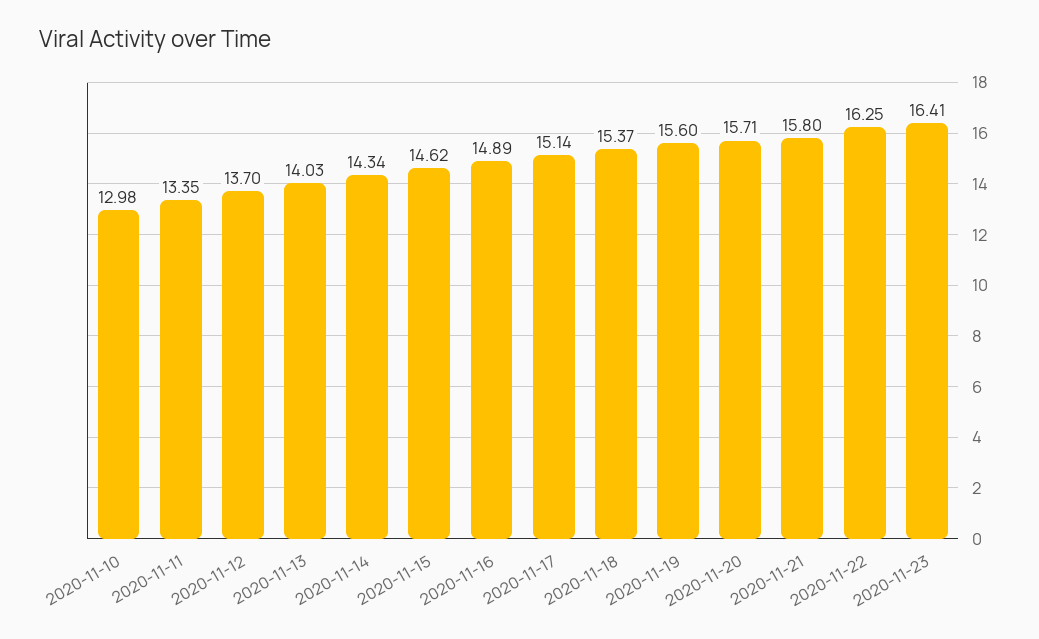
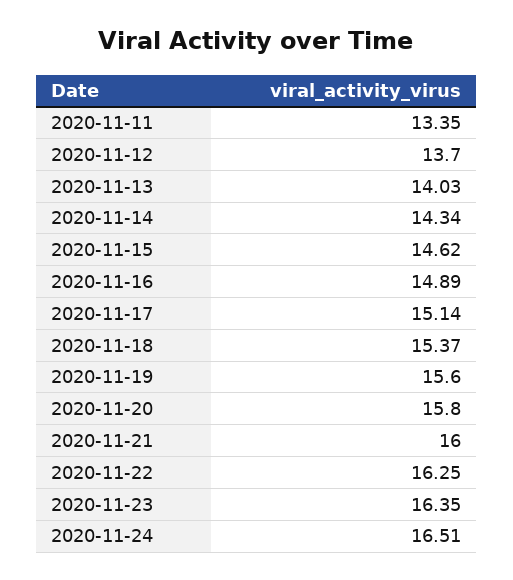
2020-11-10: 12.98 -> none
2020-11-20: 15.71 -> 15.8
2020-11-21: 15.8 -> 16
2020-11-23: 16.41 -> 16.35
2020-11-24: none -> 16.51

